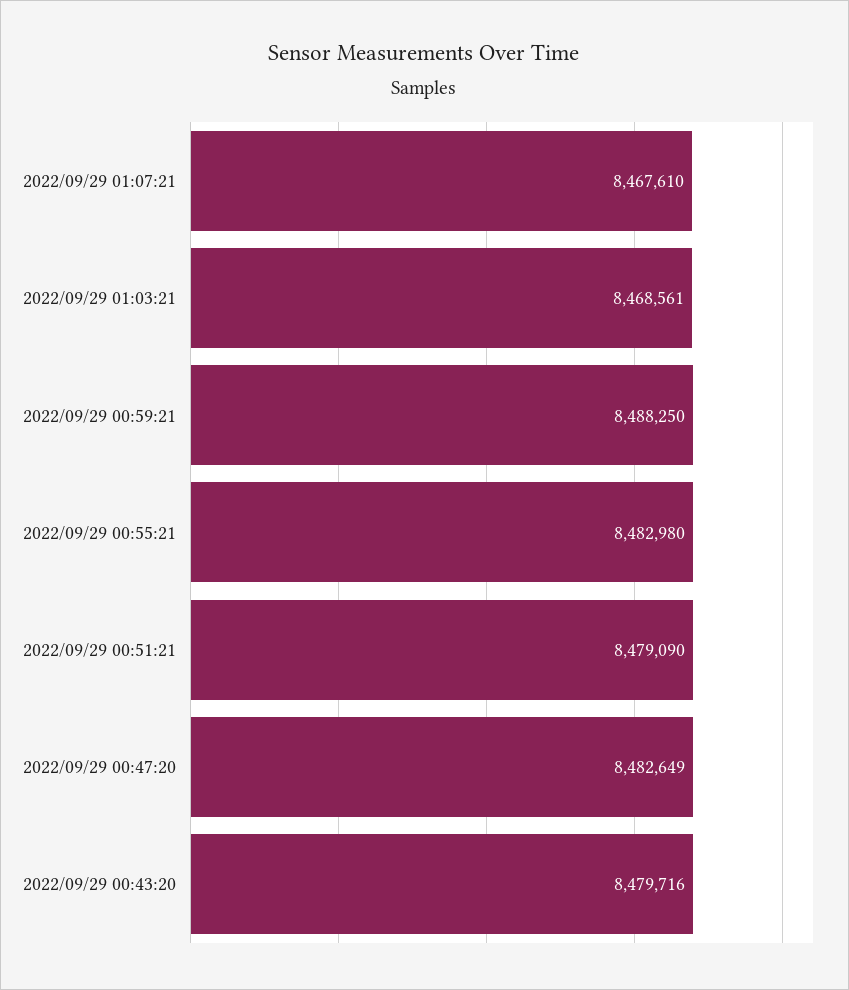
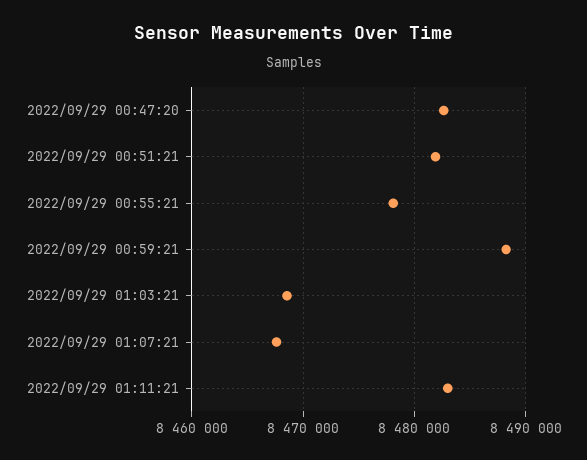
2022/09/29 00:55:21: 8482980 -> 8478000
2022/09/29 00:51:21: 8479090 -> 8482000
2022/09/29 00:43:20: 8479716 -> none
2022/09/29 01:11:21: none -> 8483000

